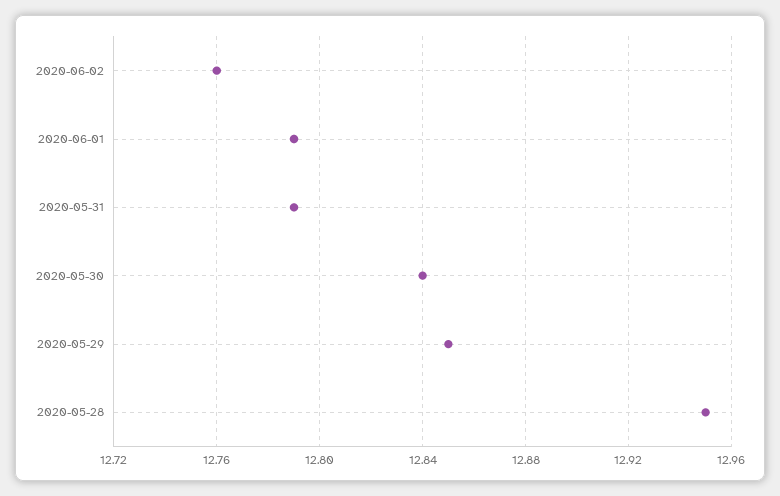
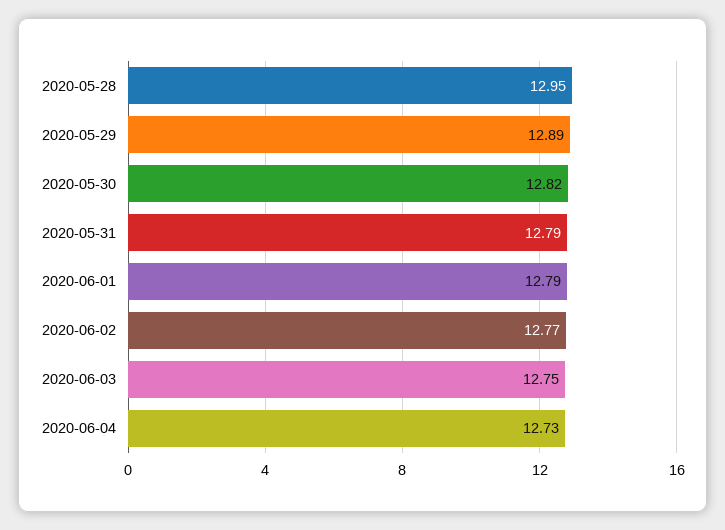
2020-06-02: 12.76 -> 12.77
2020-05-30: 12.84 -> 12.82
2020-05-29: 12.85 -> 12.89
2020-06-03: none -> 12.75
2020-06-04: none -> 12.73

